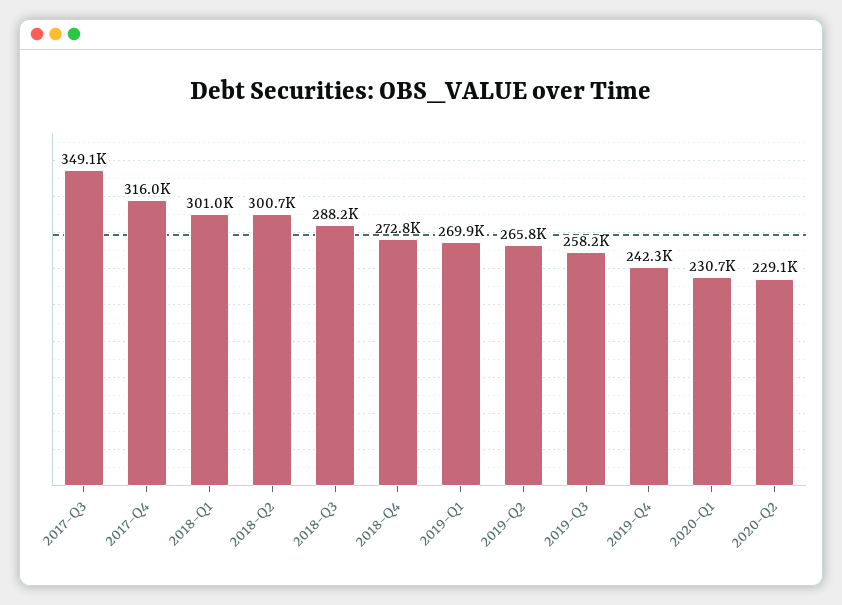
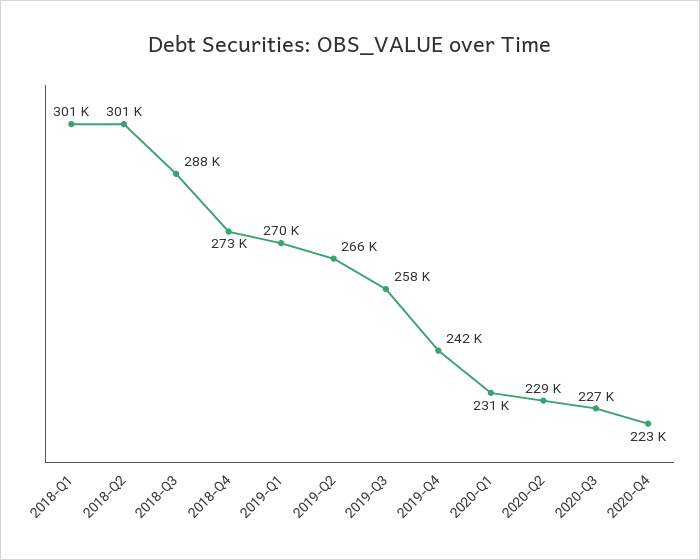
2017-Q3: 349100 -> none
2017-Q4: 316000 -> none
2020-Q3: none -> 227000
2020-Q4: none -> 223000

